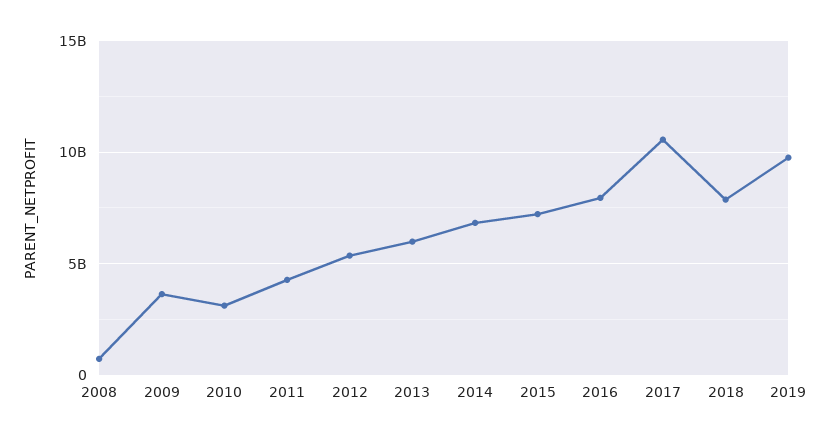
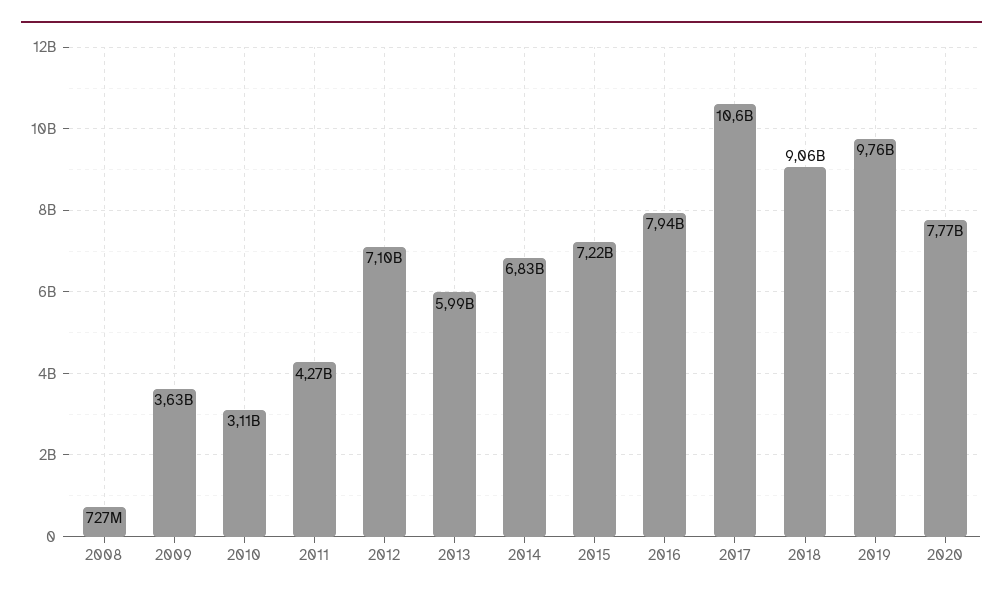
2012: 5500000000 -> 7100000000
2018: 8000000000 -> 9060000000
2020: none -> 7770000000

